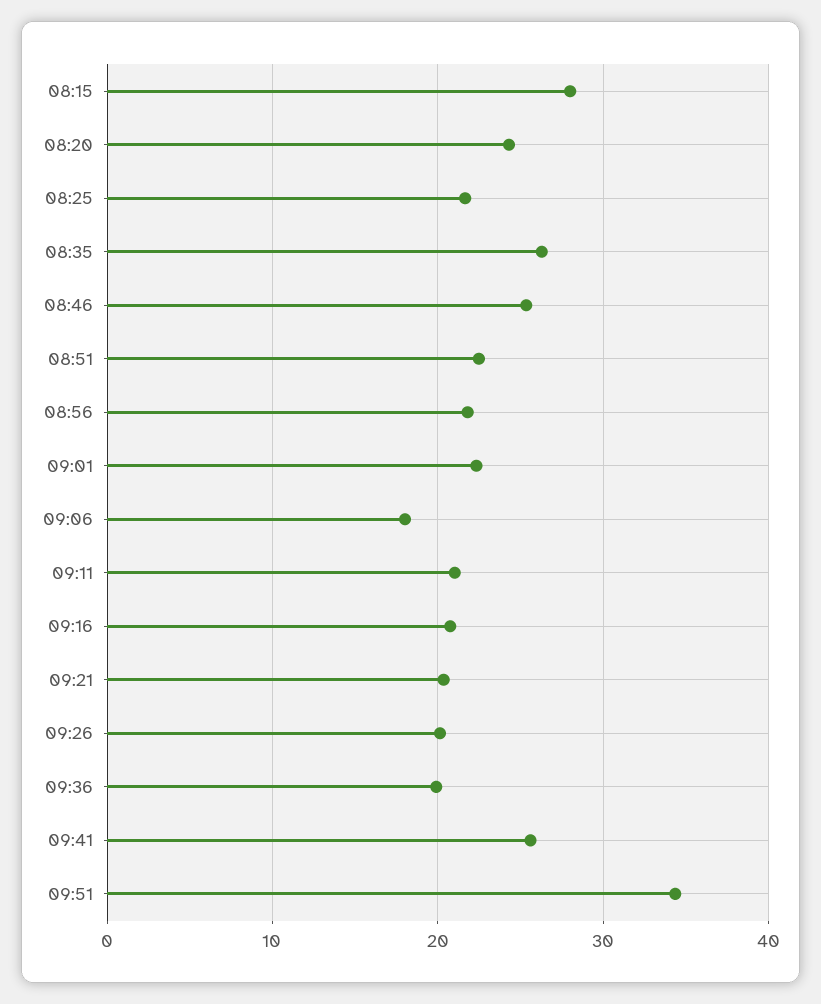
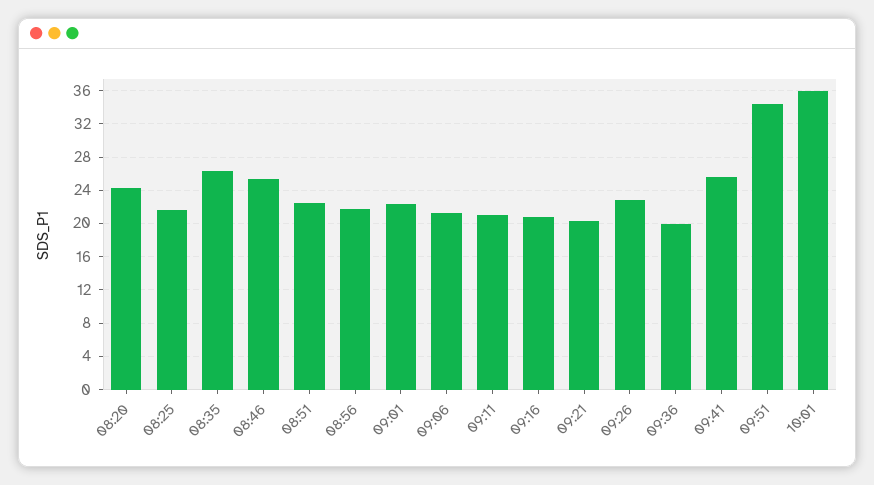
08:15: 28 -> none
09:06: 18 -> 21
09:26: 20 -> 23
10:01: none -> 36

